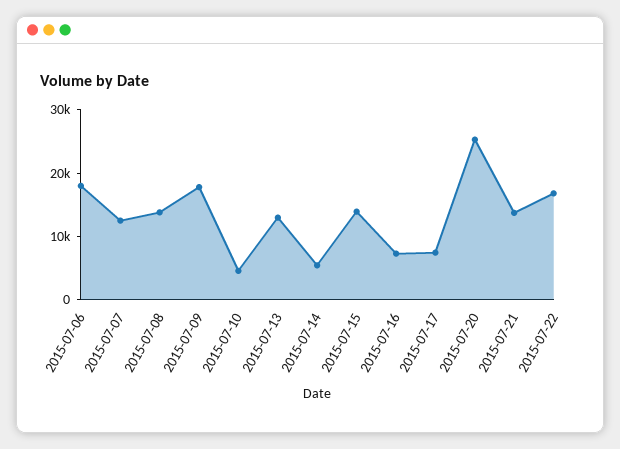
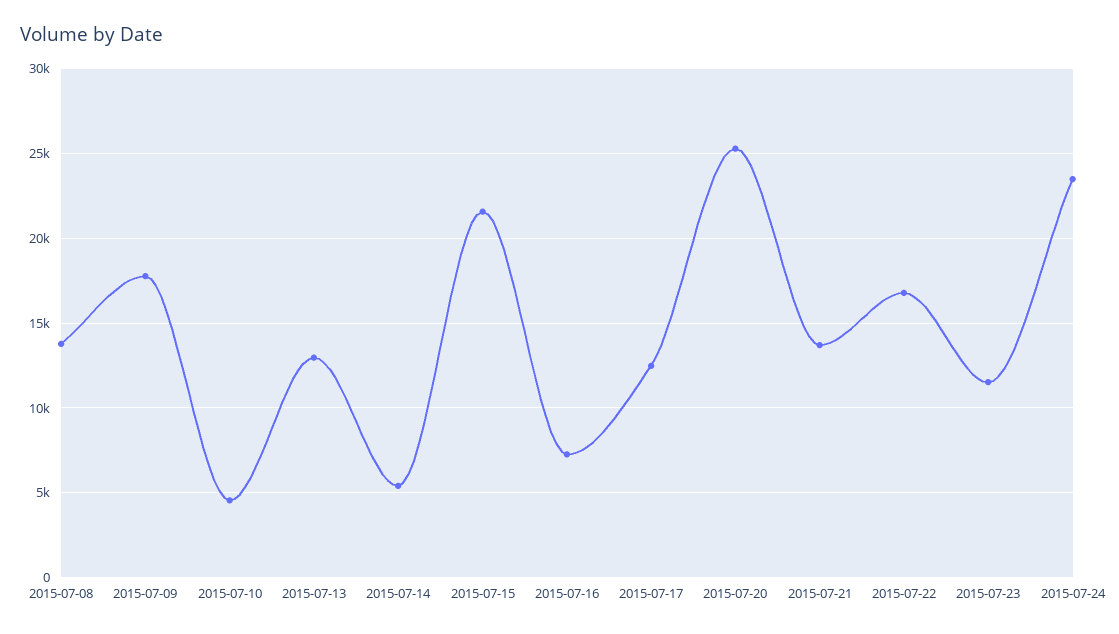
2015-07-06: 18000 -> none
2015-07-07: 12000 -> none
2015-07-15: 14000 -> 21500
2015-07-17: 8000 -> 12500
2015-07-23: none -> 11500
2015-07-24: none -> 23500

